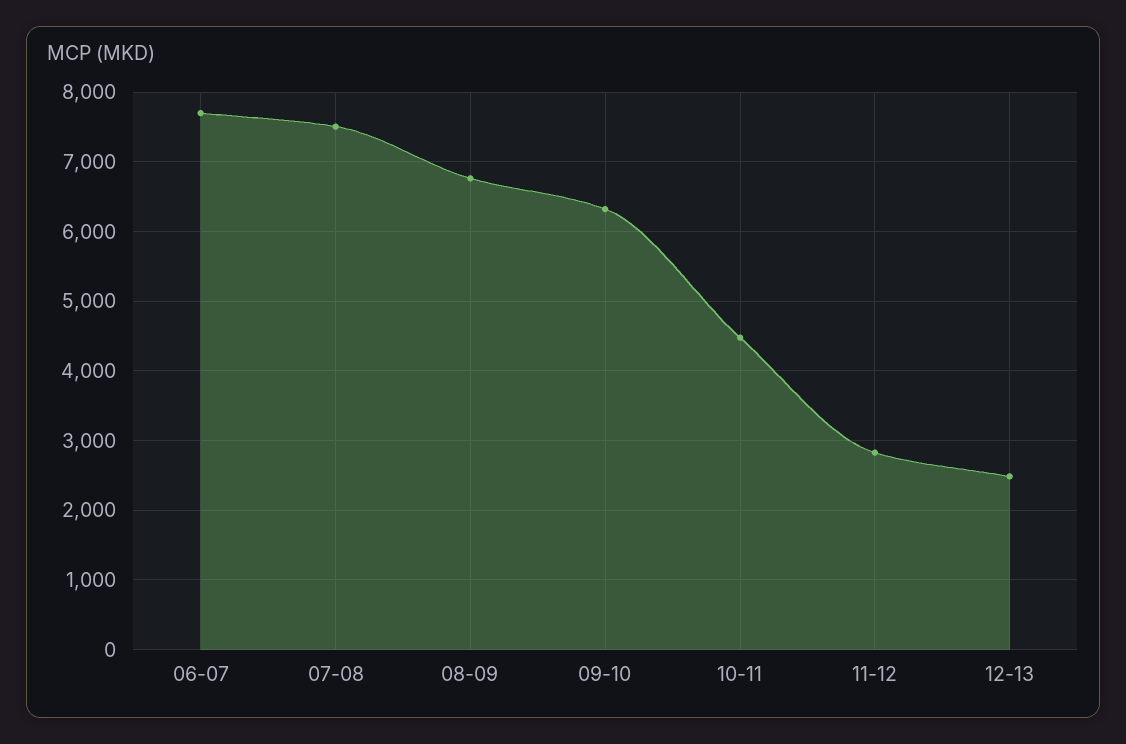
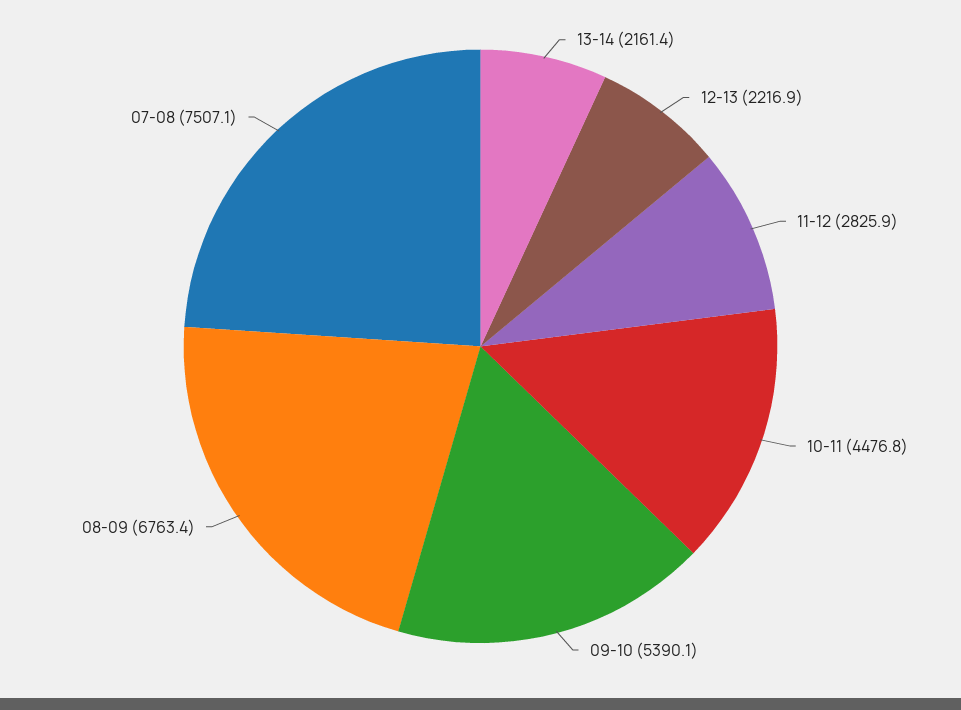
06-07: 7700 -> none
09-10: 6300 -> 5390.1
12-13: 2500 -> 2216.9
13-14: none -> 2161.4

